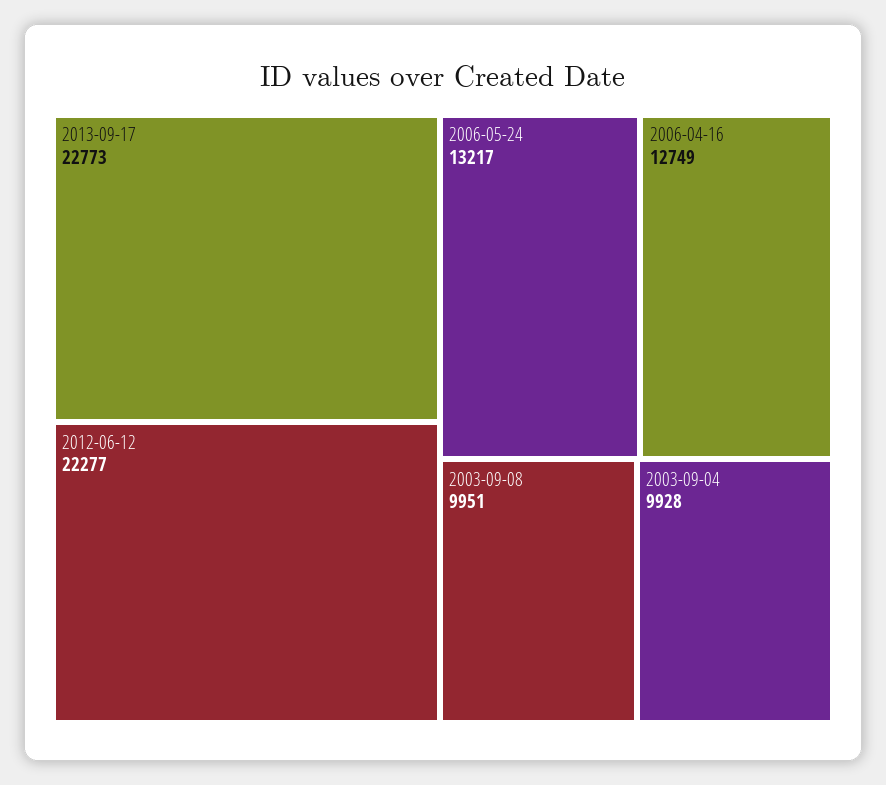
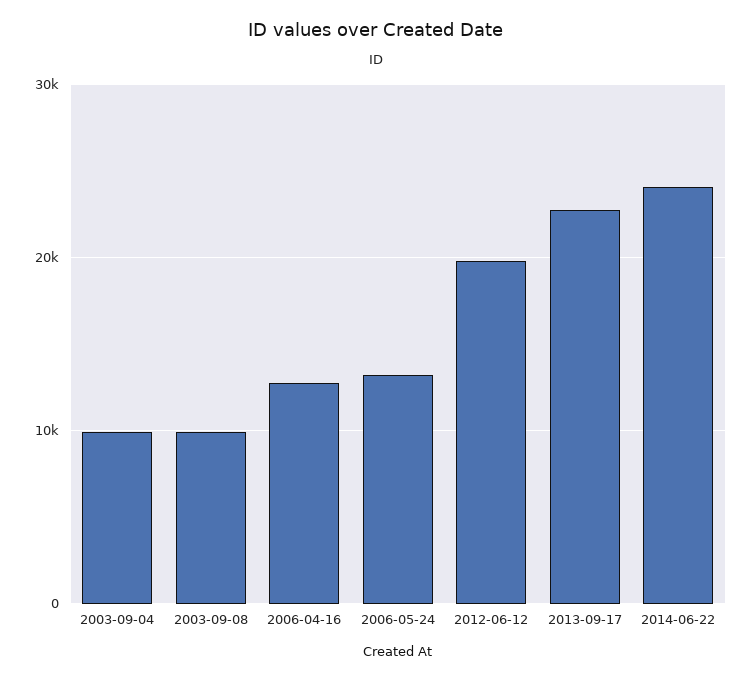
2012-06-12: 22277 -> 20000
2014-06-22: none -> 24000

